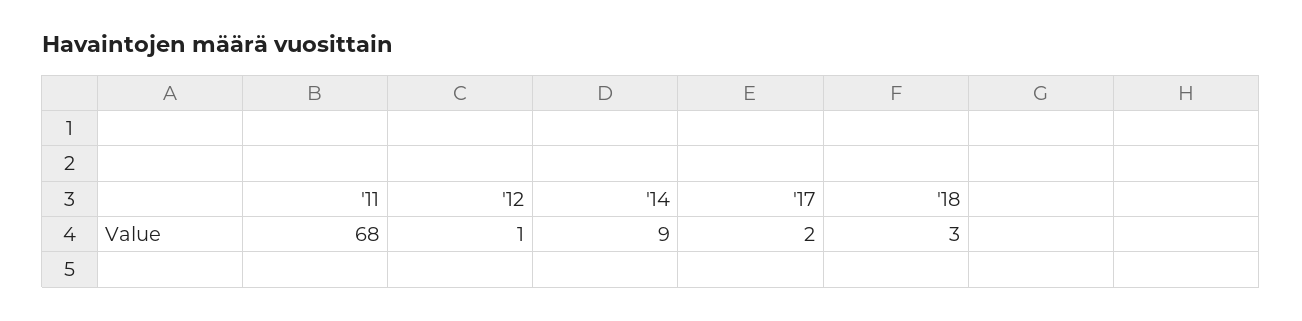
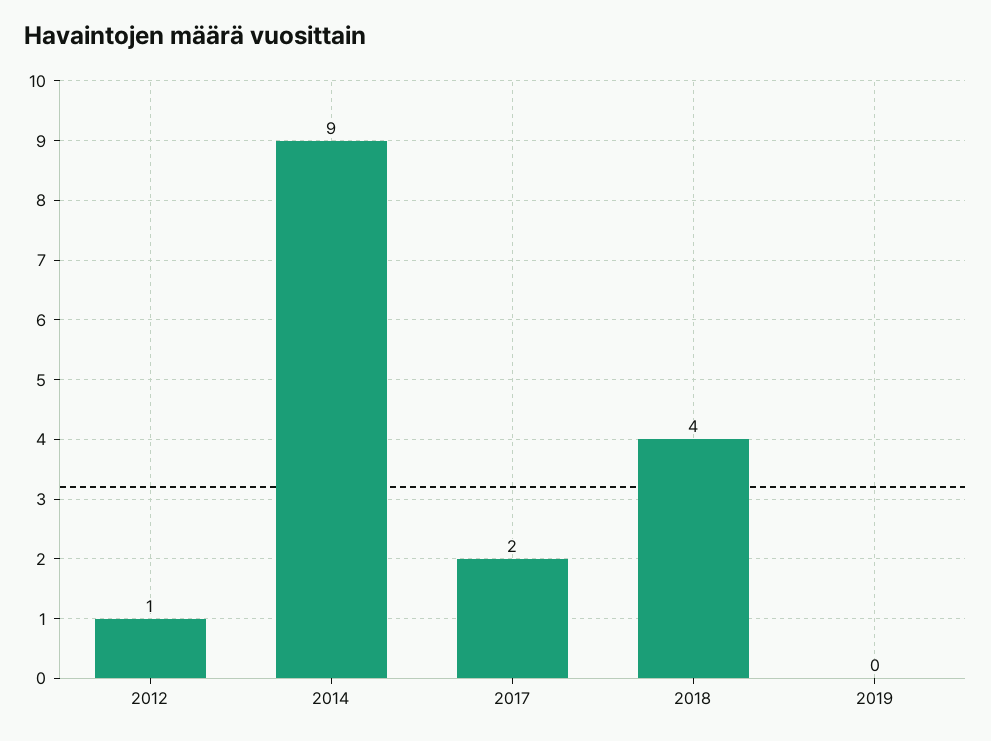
'11: 68 -> none
'18: 3 -> 4
2019: none -> 0

